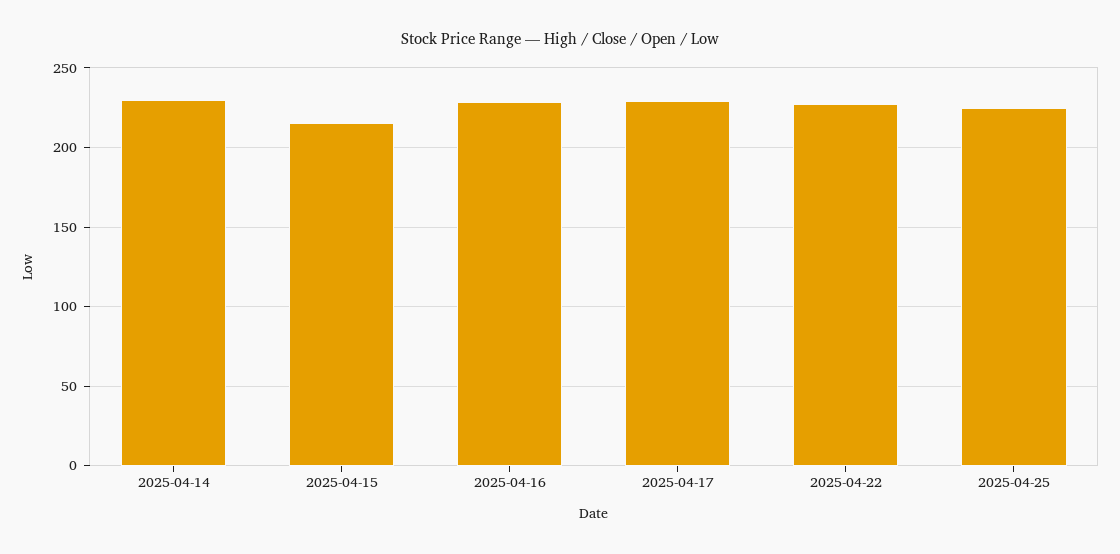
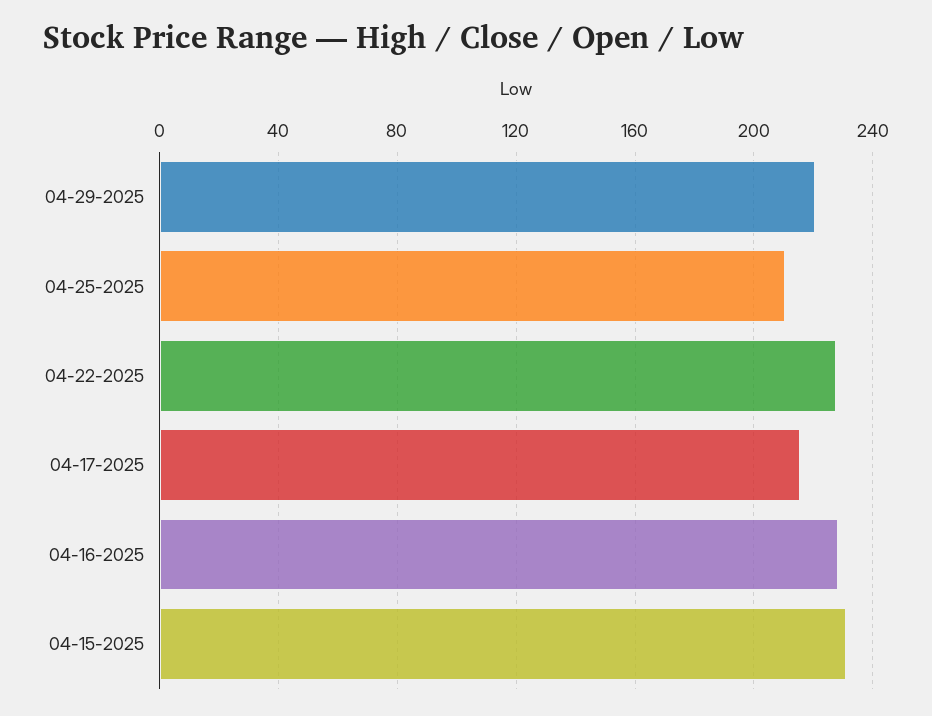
2025-04-14: 230 -> none
2025-04-15: 215 -> 230
2025-04-17: 230 -> 215
2025-04-25: 225 -> 210
04-29-2025: none -> 220

